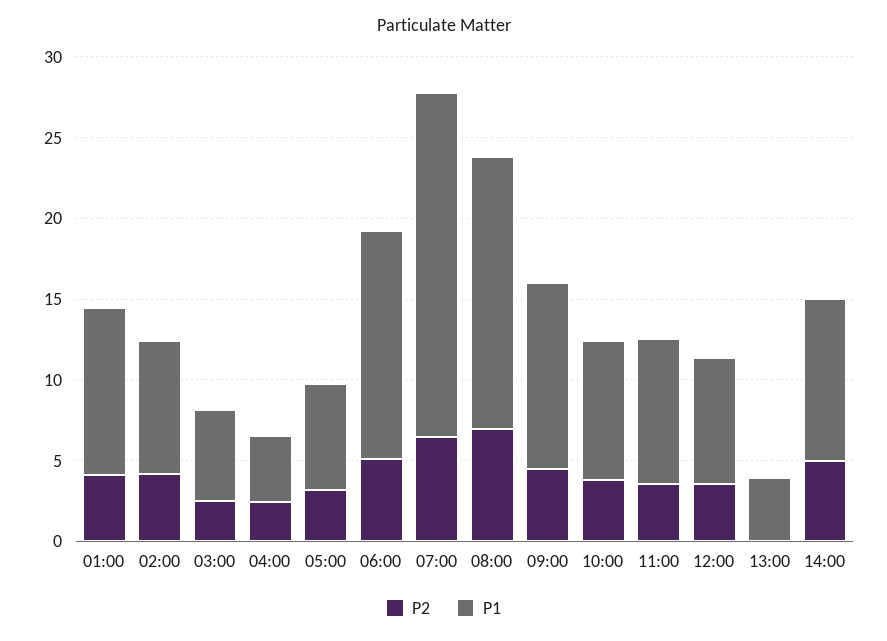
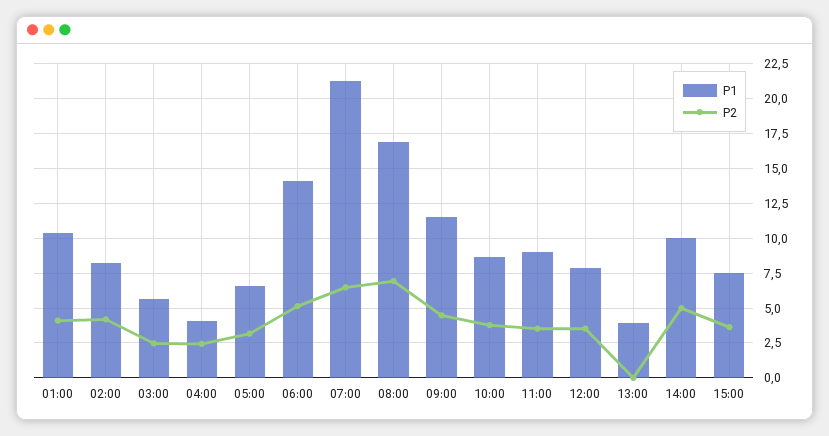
P1, 15:00: none -> 7.5
P2, 15:00: none -> 3.5

